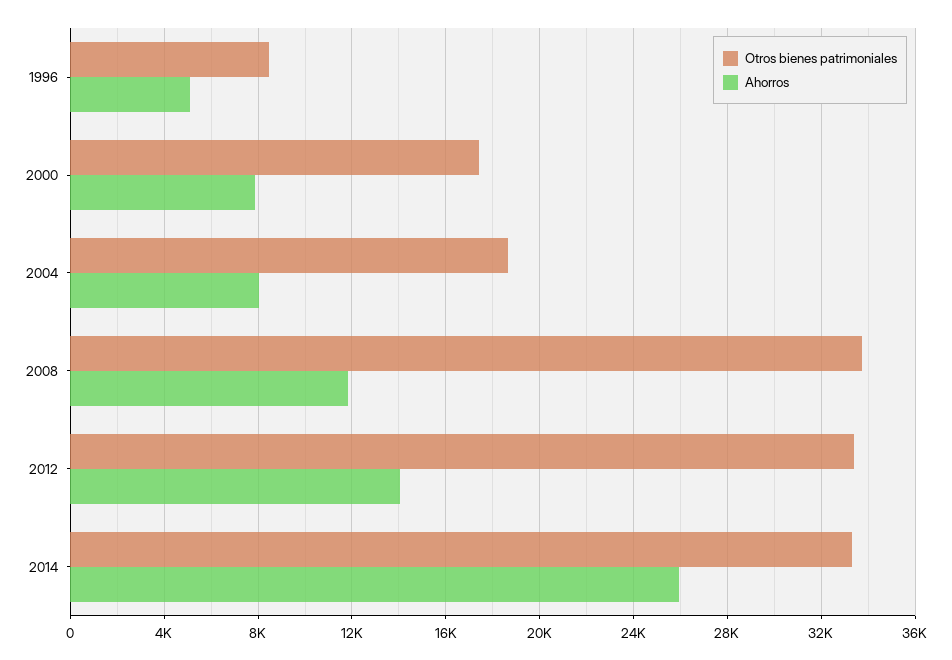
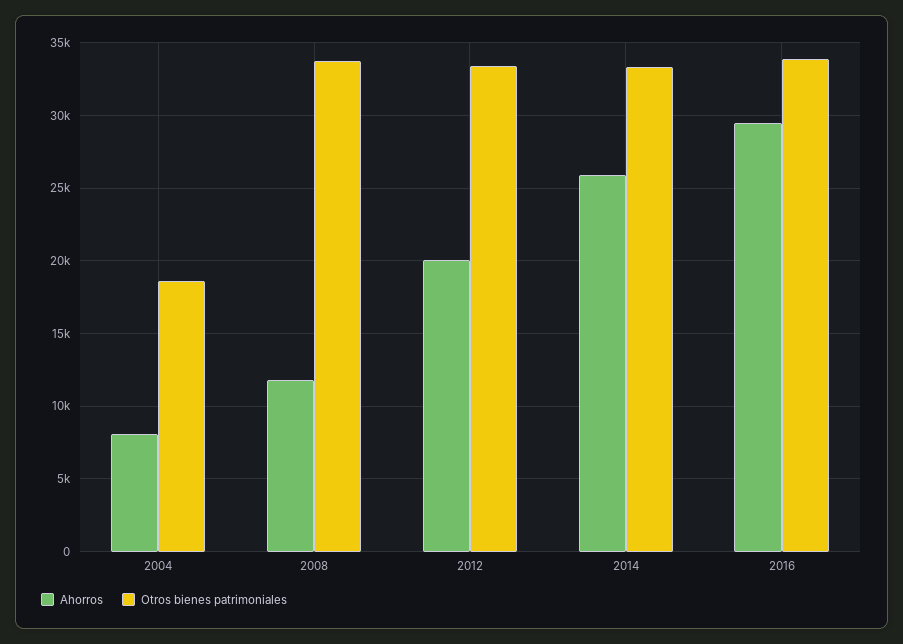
Otros bienes patrimoniales, 1996: 8500 -> none
Ahorros, 1996: 5000 -> none
Otros bienes patrimoniales, 2000: 17500 -> none
Ahorros, 2000: 8000 -> none
Ahorros, 2012: 14000 -> 20000
Ahorros, 2016: none -> 29500
Otros bienes patrimoniales, 2016: none -> 34000

